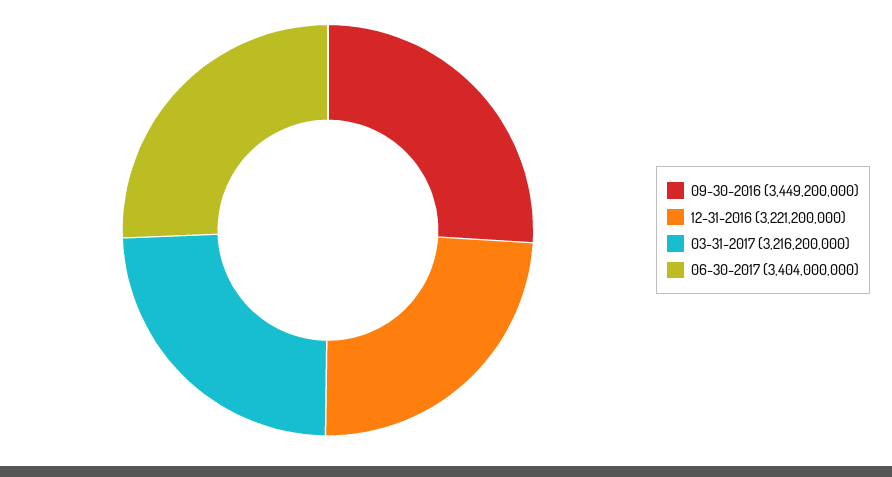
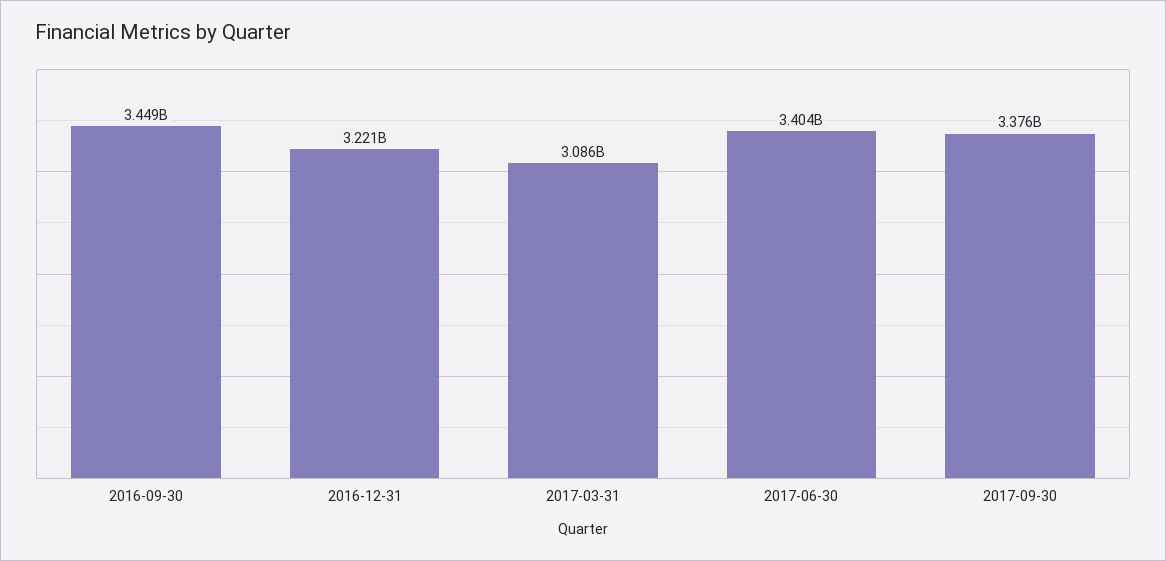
03-31-2017: 3216200000 -> 3086000000
2017-09-30: none -> 3376000000

